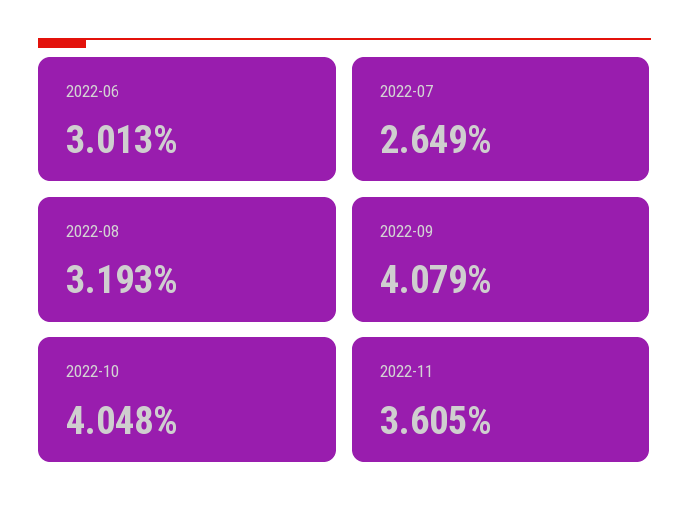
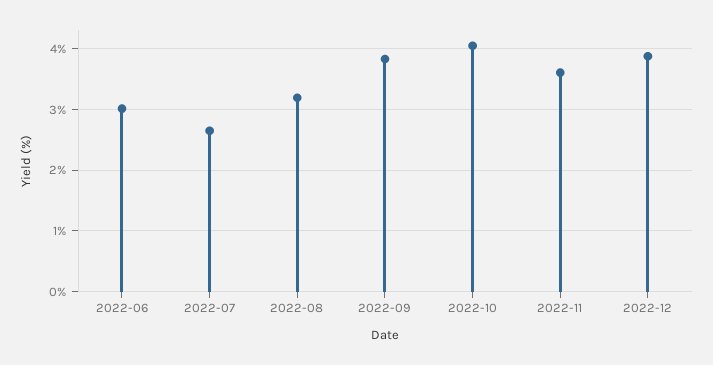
2022-09: 4.079 -> 3.8
2022-12: none -> 3.9

